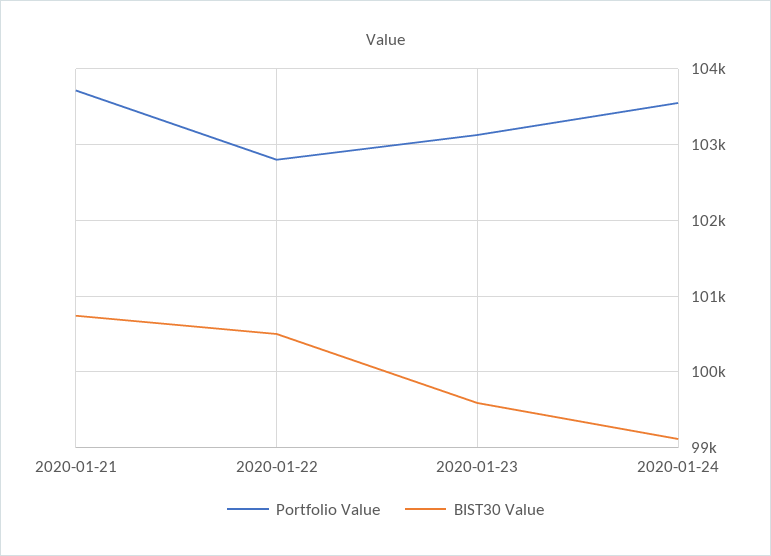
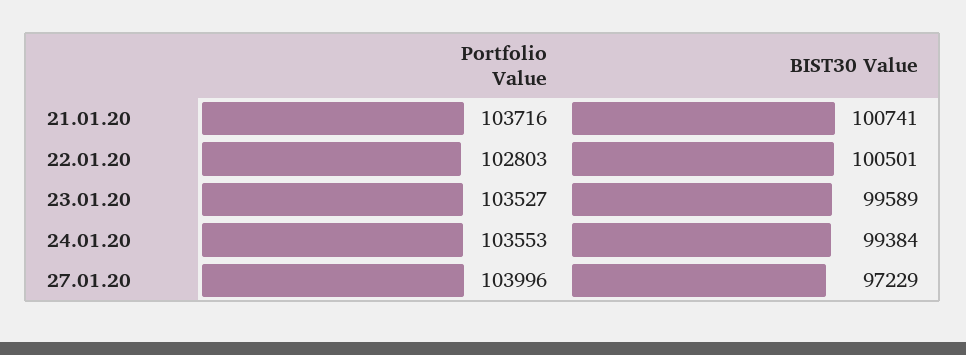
Portfolio Value, 2020-01-23: 103100 -> 103527
BIST30 Value, 2020-01-24: 99100 -> 99384
Portfolio Value, 27.01.20: none -> 103996
BIST30 Value, 27.01.20: none -> 97229

